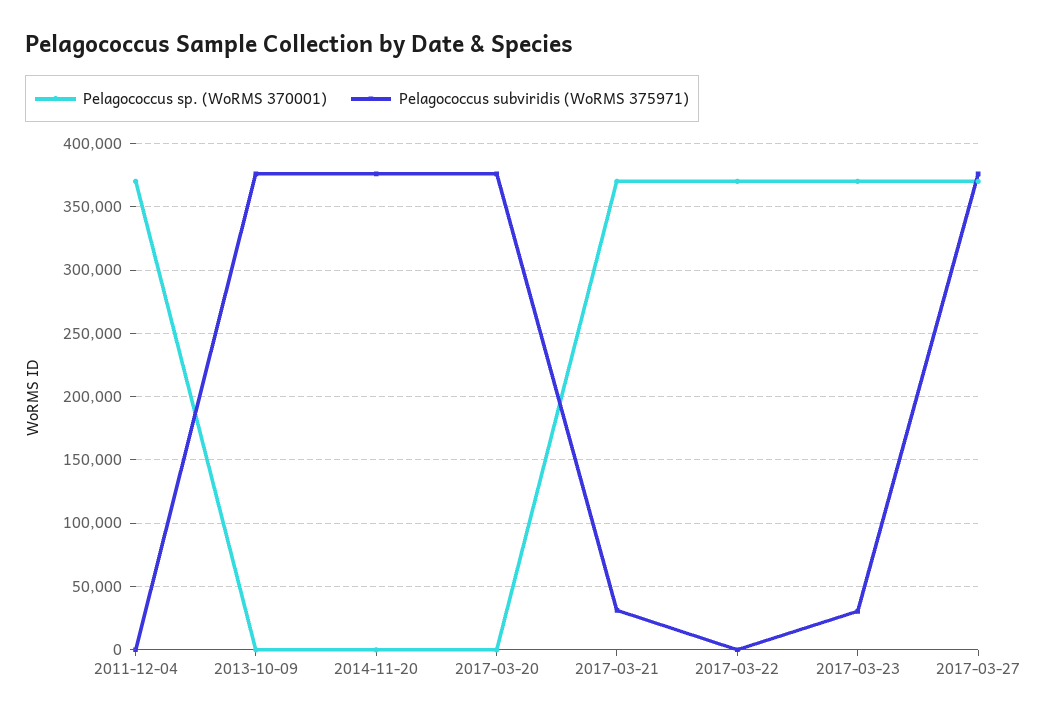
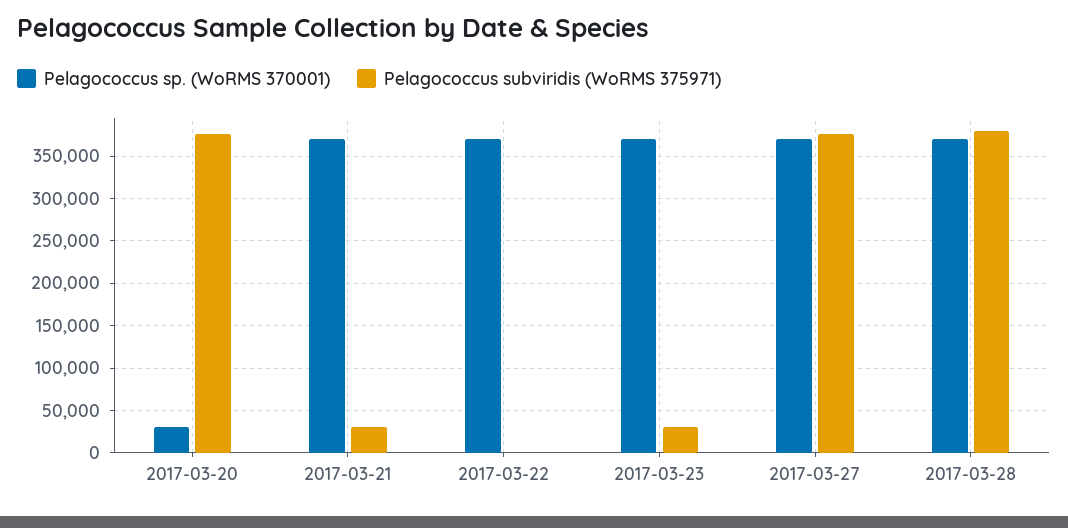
Pelagococcus sp. (WoRMS 370001), 2011-12-04: 370000 -> none
Pelagococcus subviridis (WoRMS 375971), 2011-12-04: 0 -> none
Pelagococcus sp. (WoRMS 370001), 2013-10-09: 0 -> none
Pelagococcus subviridis (WoRMS 375971), 2013-10-09: 375000 -> none
Pelagococcus sp. (WoRMS 370001), 2014-11-20: 0 -> none
Pelagococcus subviridis (WoRMS 375971), 2014-11-20: 375000 -> none
Pelagococcus sp. (WoRMS 370001), 2017-03-20: 0 -> 30000
Pelagococcus sp. (WoRMS 370001), 2017-03-28: none -> 370000
Pelagococcus subviridis (WoRMS 375971), 2017-03-28: none -> 380000

